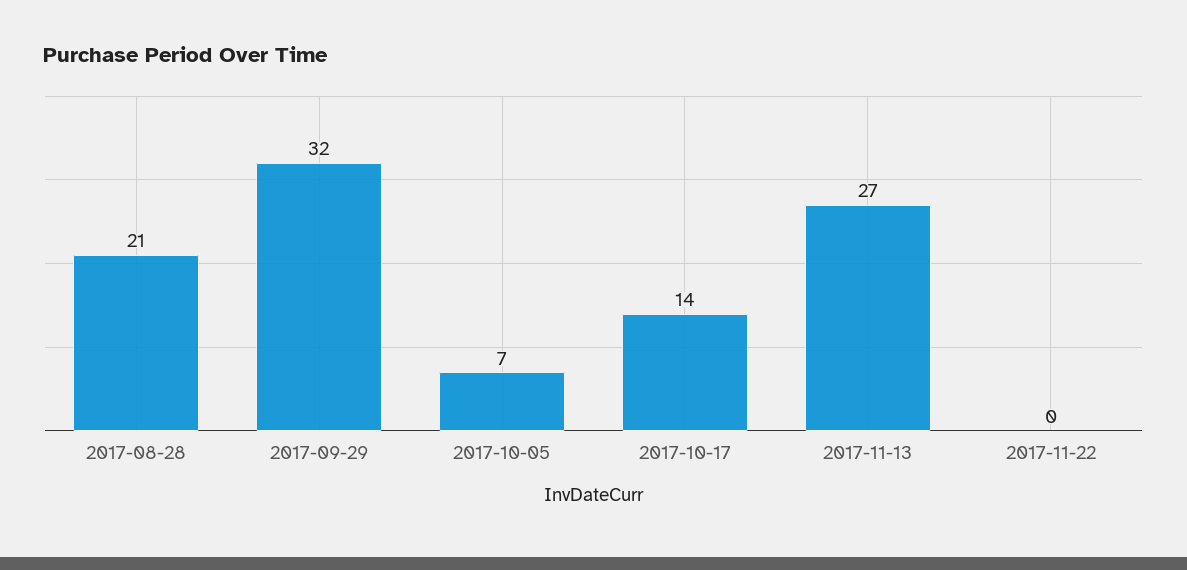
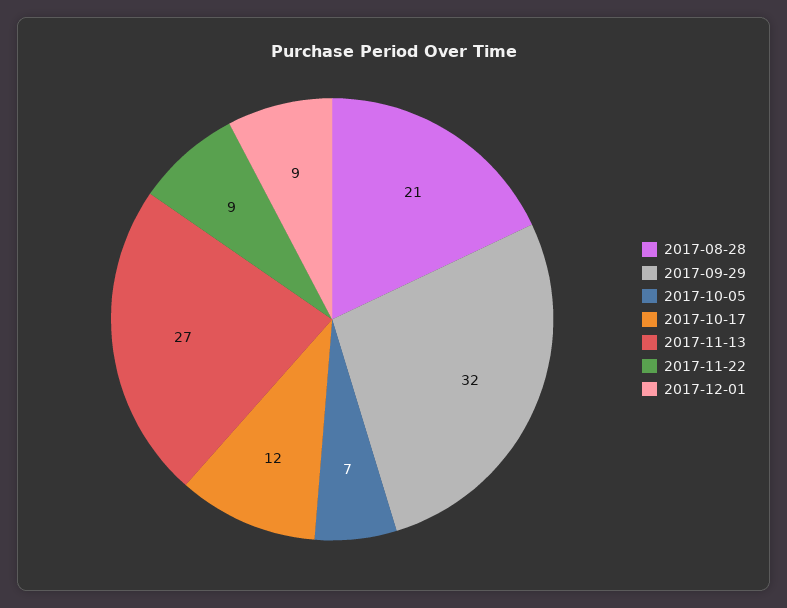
2017-10-17: 14 -> 12
2017-11-22: 0 -> 9
2017-12-01: none -> 9

